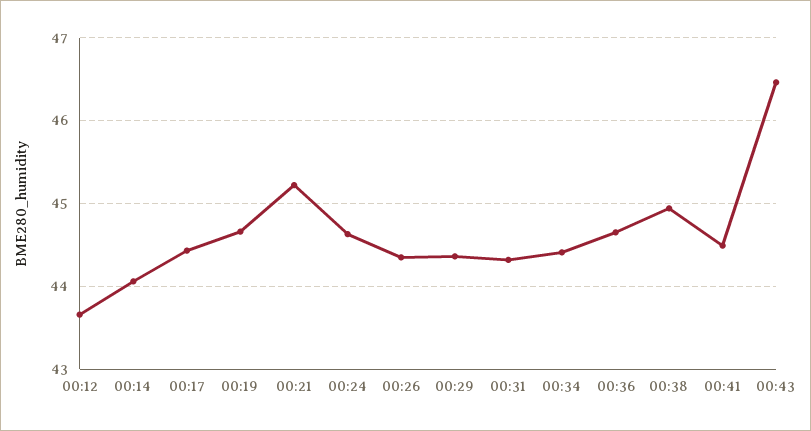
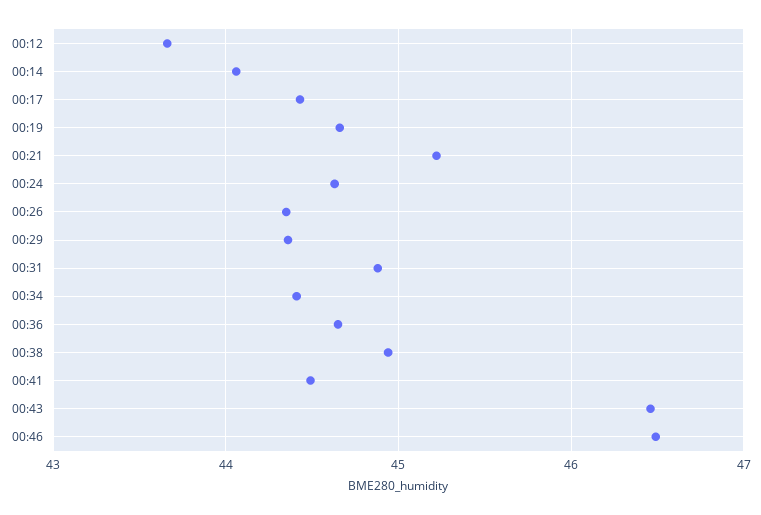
00:31: 44.3 -> 44.9
00:46: none -> 46.5

